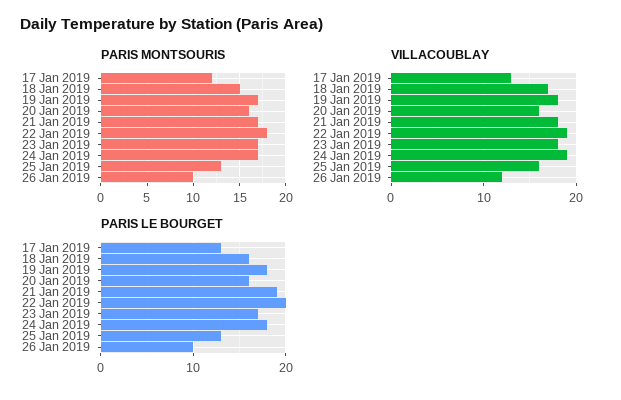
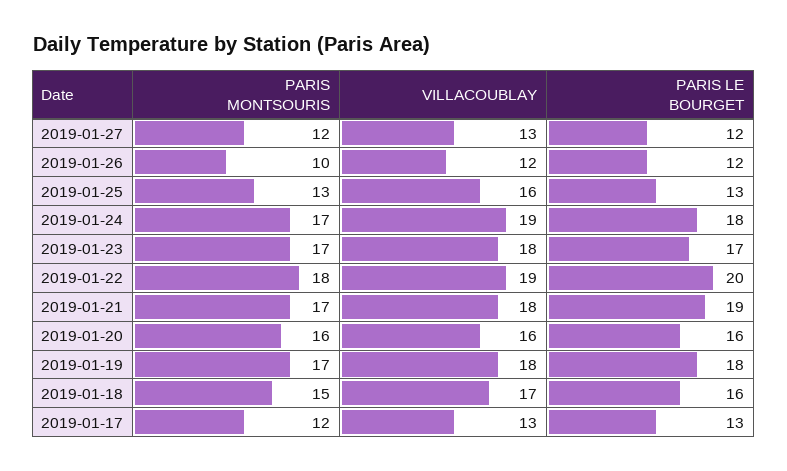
PARIS LE BOURGET, 26 Jan 2019: 10 -> 12
PARIS MONTSOURIS, 2019-01-27: none -> 12
VILLACOUBLAY, 2019-01-27: none -> 13
PARIS LE BOURGET, 2019-01-27: none -> 12

